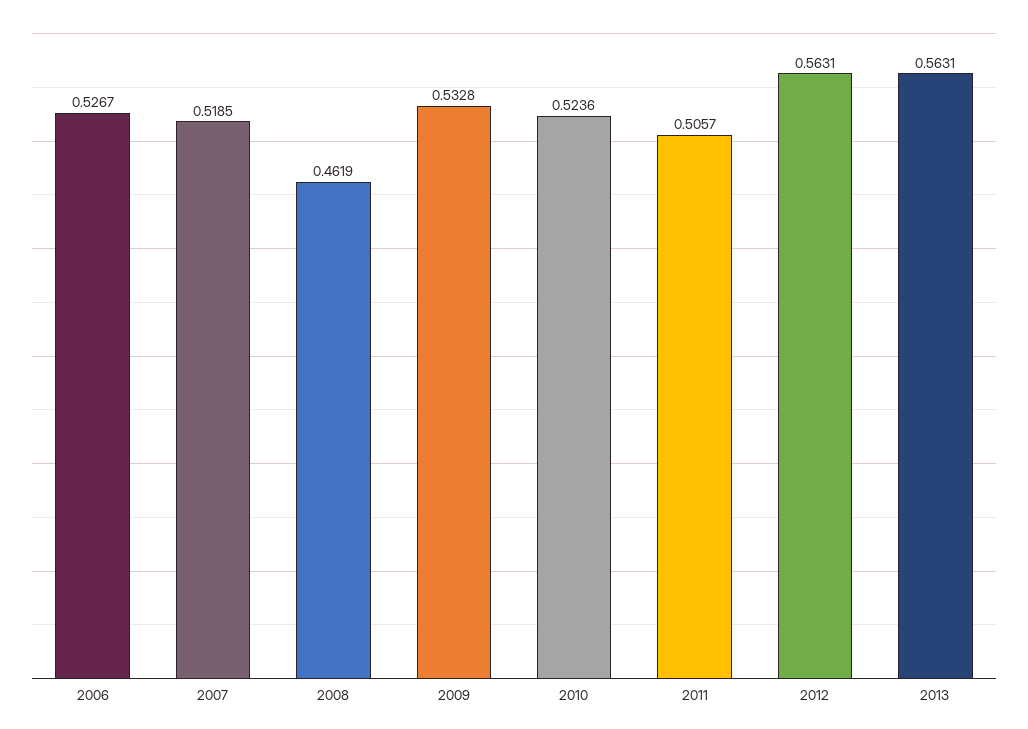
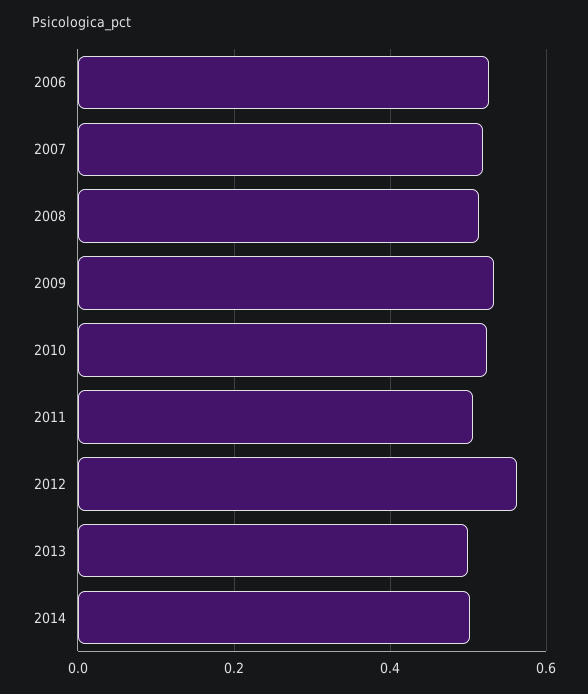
2008: 0.4619 -> 0.52
2013: 0.5631 -> 0.5
2014: none -> 0.5

